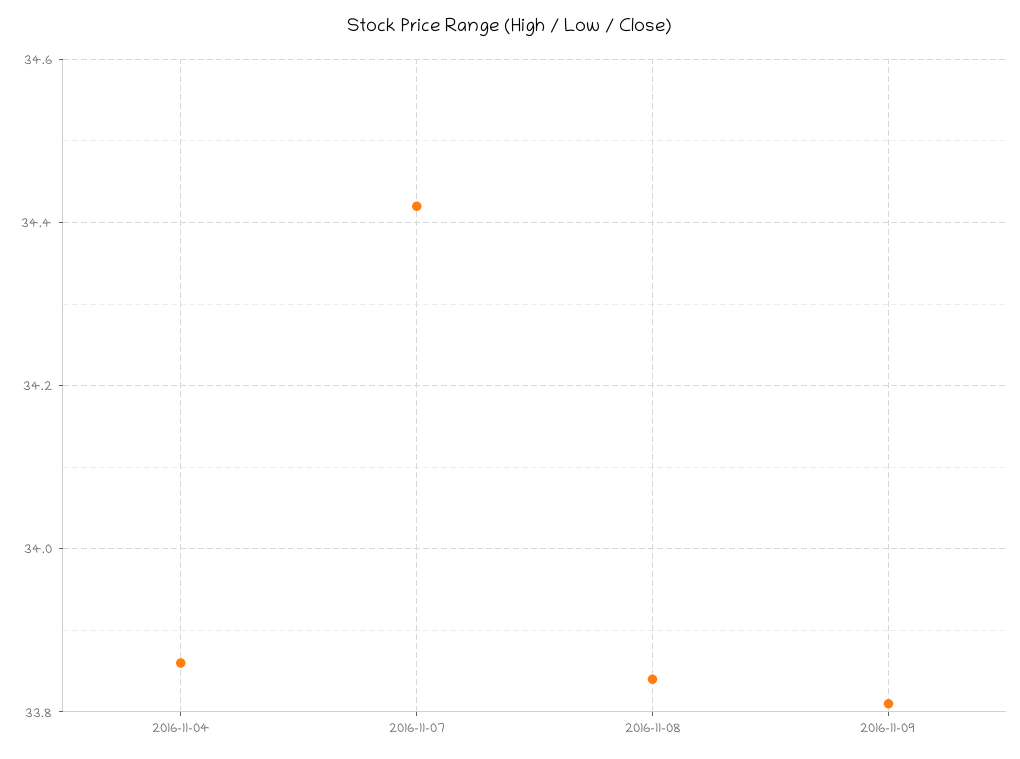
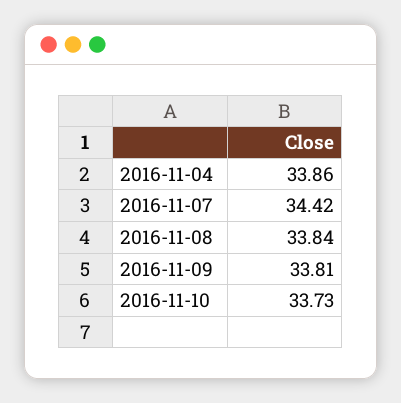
2016-11-10: none -> 33.73

